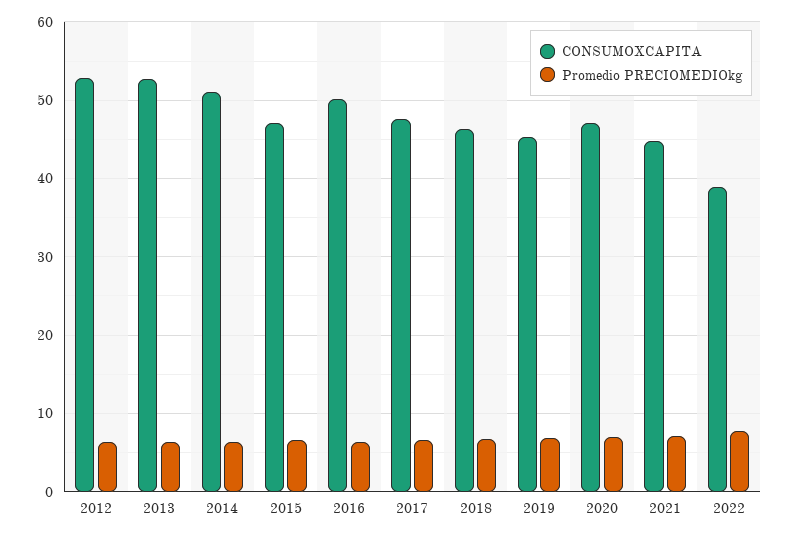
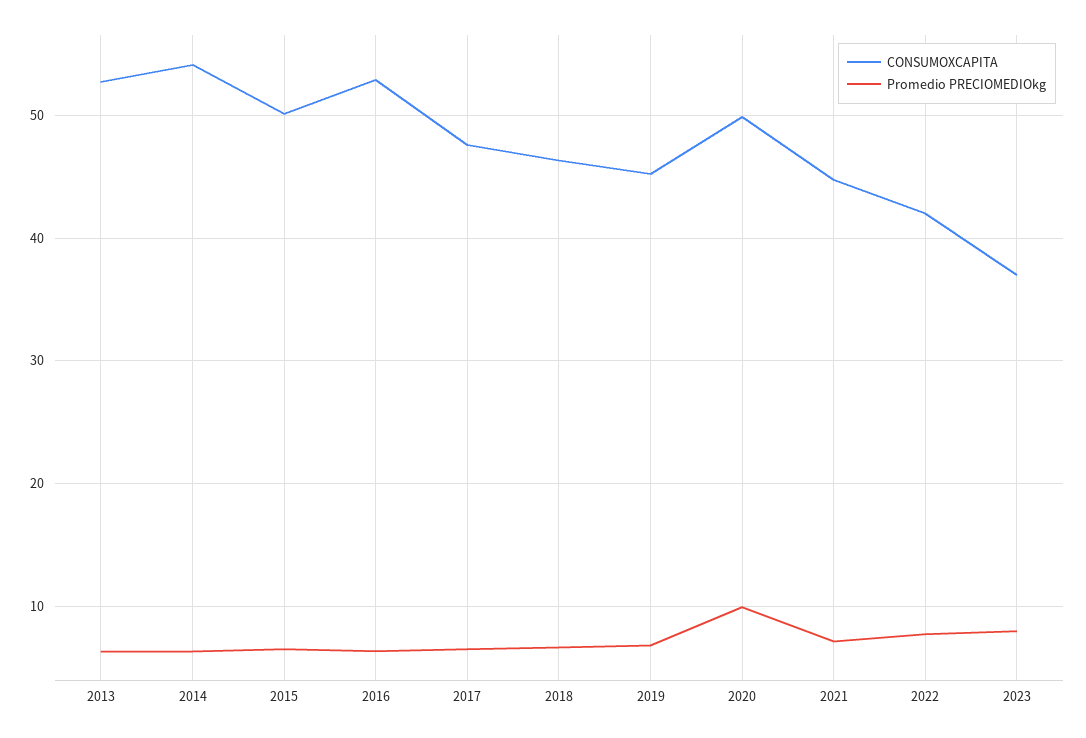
CONSUMOXCAPITA, 2012: 53 -> none
Promedio PRECIOMEDIOkg, 2012: 6 -> none
CONSUMOXCAPITA, 2014: 51 -> 54
CONSUMOXCAPITA, 2015: 47 -> 50
CONSUMOXCAPITA, 2016: 50 -> 53
CONSUMOXCAPITA, 2020: 47 -> 50
Promedio PRECIOMEDIOkg, 2020: 7 -> 10
CONSUMOXCAPITA, 2022: 39 -> 42
CONSUMOXCAPITA, 2023: none -> 37
Promedio PRECIOMEDIOkg, 2023: none -> 8

